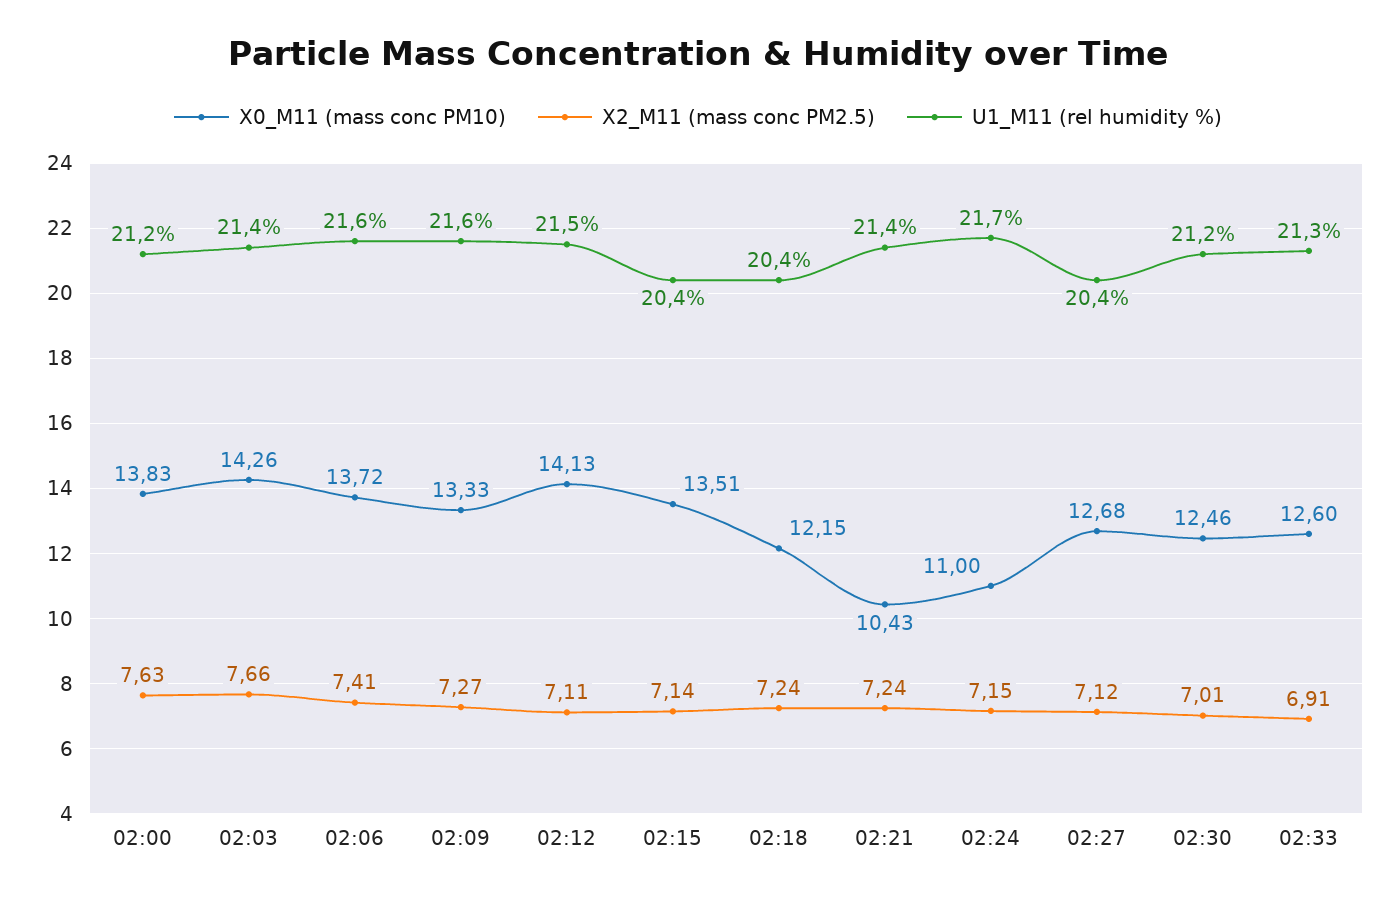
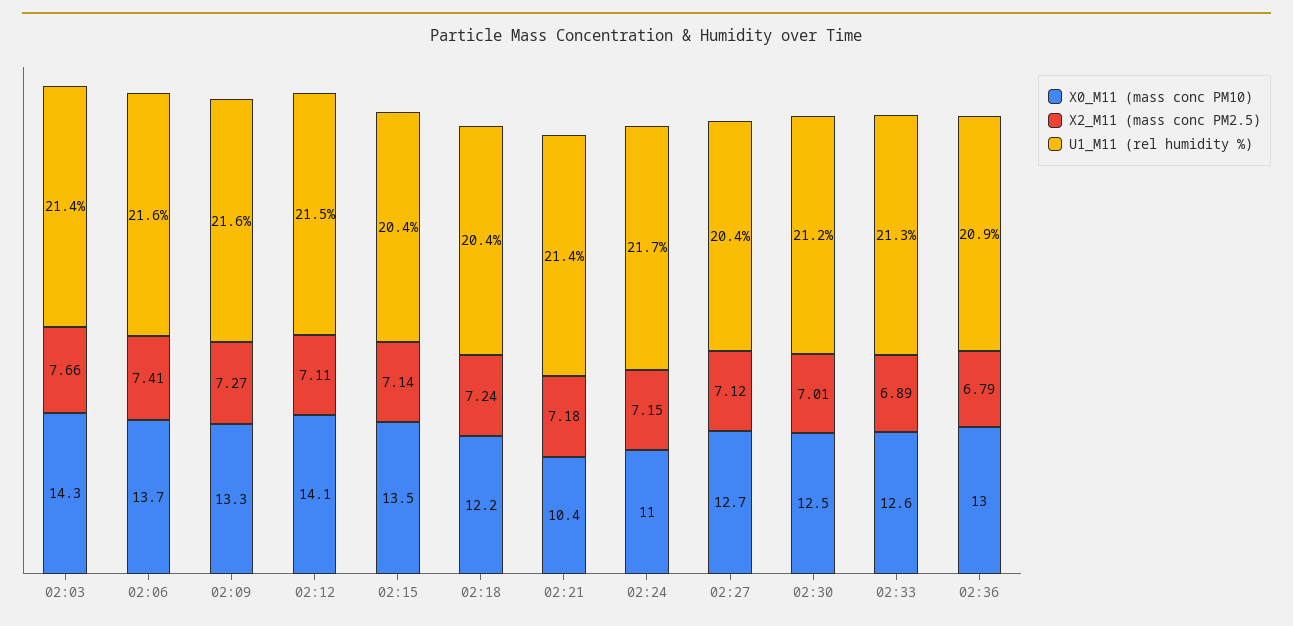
X0_M11 (mass conc PM10), 02:00: 13.83 -> none
X2_M11 (mass conc PM2.5), 02:00: 7.63 -> none
U1_M11 (rel humidity %), 02:00: 21.2 -> none
X2_M11 (mass conc PM2.5), 02:21: 7.24 -> 7.18
X2_M11 (mass conc PM2.5), 02:33: 6.91 -> 6.89
X0_M11 (mass conc PM10), 02:36: none -> 13
X2_M11 (mass conc PM2.5), 02:36: none -> 6.79
U1_M11 (rel humidity %), 02:36: none -> 20.9

